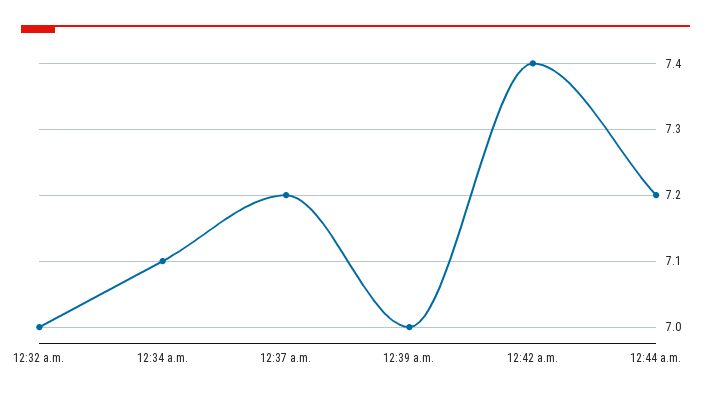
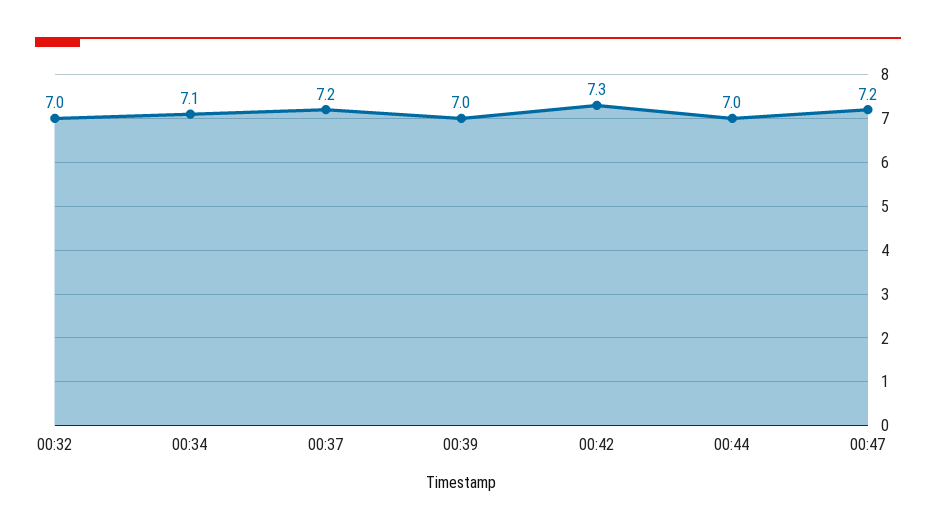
12:42 a.m.: 7.4 -> 7.3
12:44 a.m.: 7.2 -> 7
00:47: none -> 7.2

